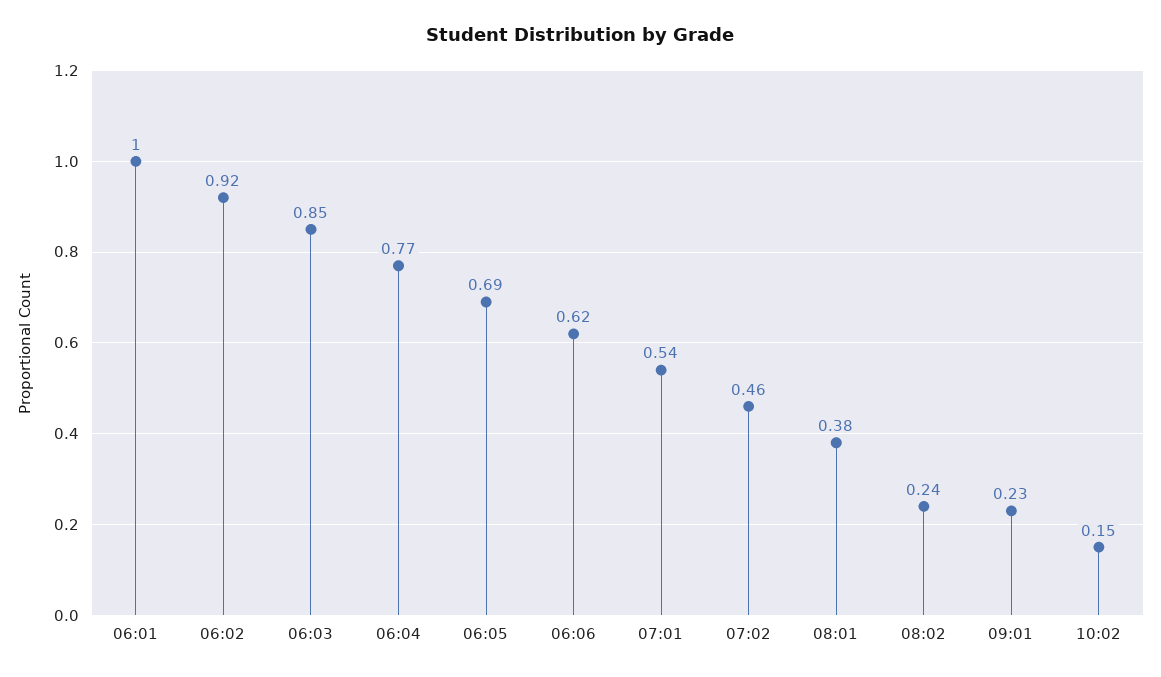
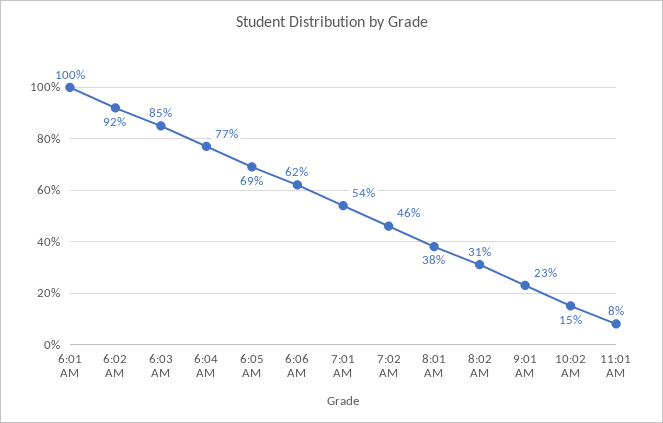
08:02: 0.24 -> 0.31
11:01 AM: none -> 0.08

